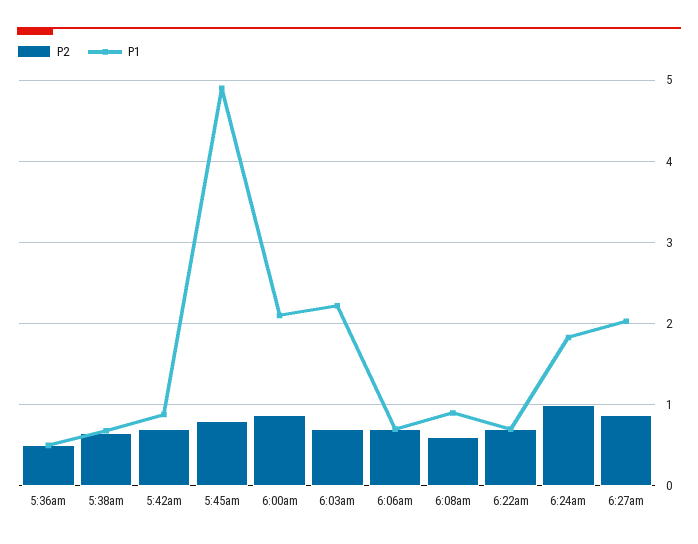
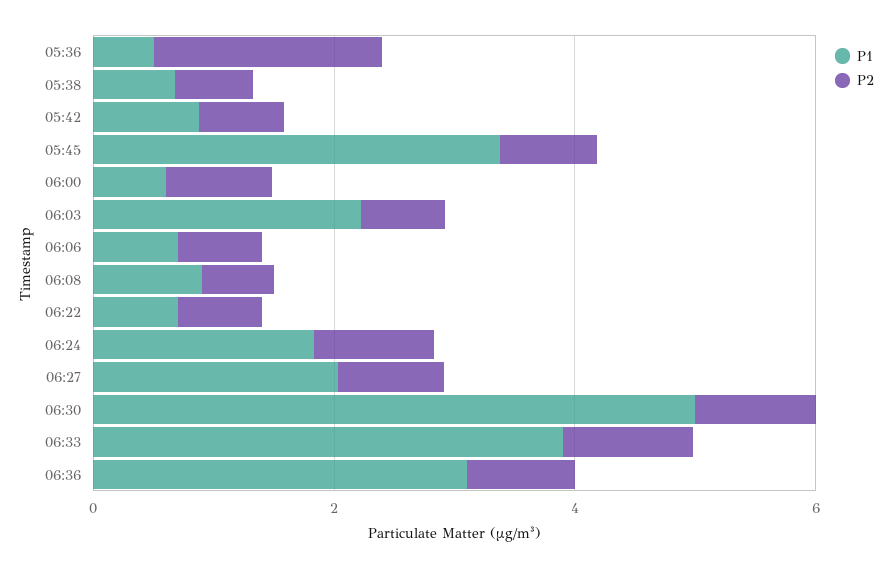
P2, 5:36am: 0.5 -> 2
P1, 5:45am: 4.9 -> 3.5
P1, 6:00am: 2.1 -> 0.5
P1, 06:30: none -> 5
P2, 06:30: none -> 1
P1, 06:33: none -> 4
P2, 06:33: none -> 1
P1, 06:36: none -> 3
P2, 06:36: none -> 1

